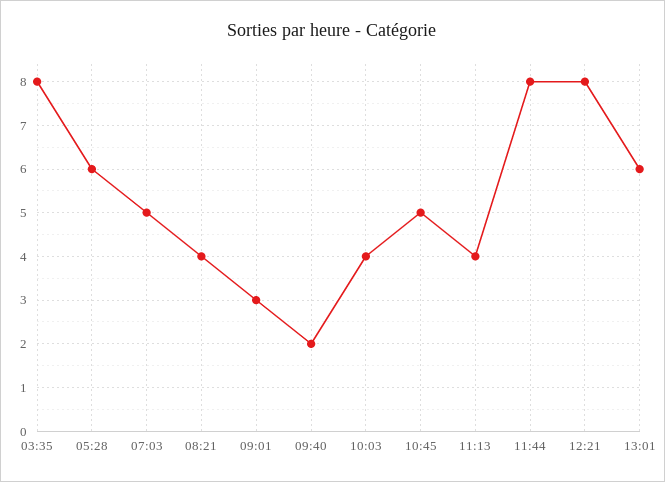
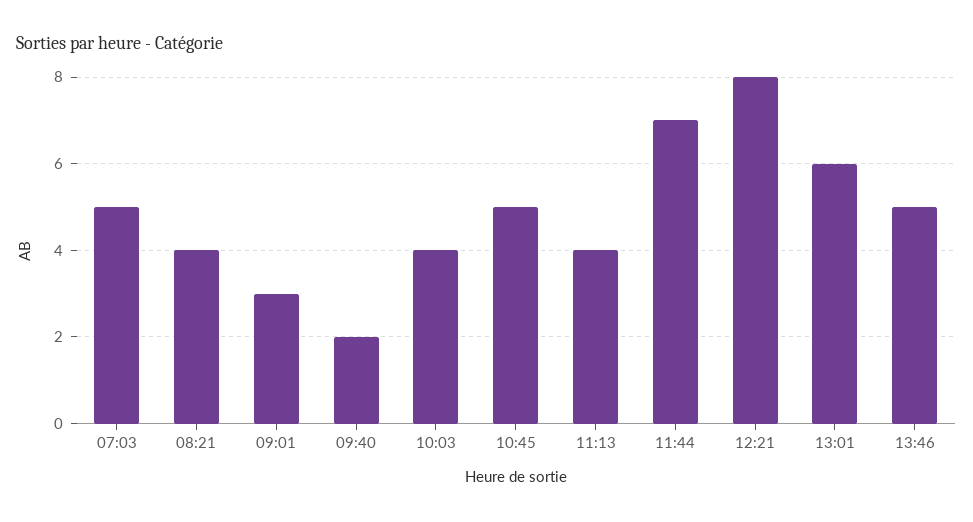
03:35: 8 -> none
05:28: 6 -> none
11:44: 8 -> 7
13:46: none -> 5

